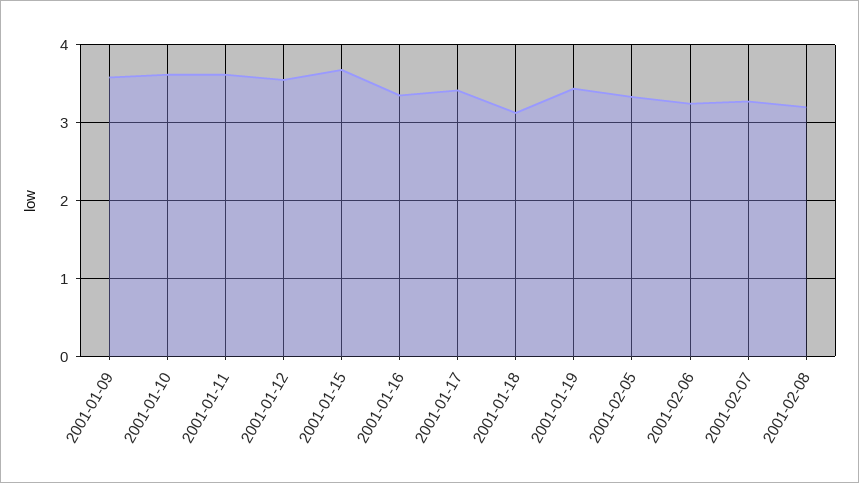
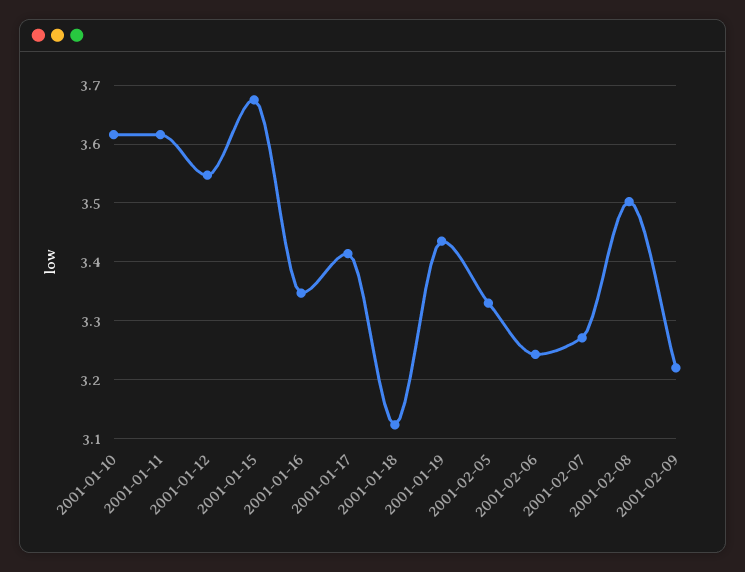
2001-01-09: 3.6 -> none
2001-02-08: 3.2 -> 3.5
2001-02-09: none -> 3.22

